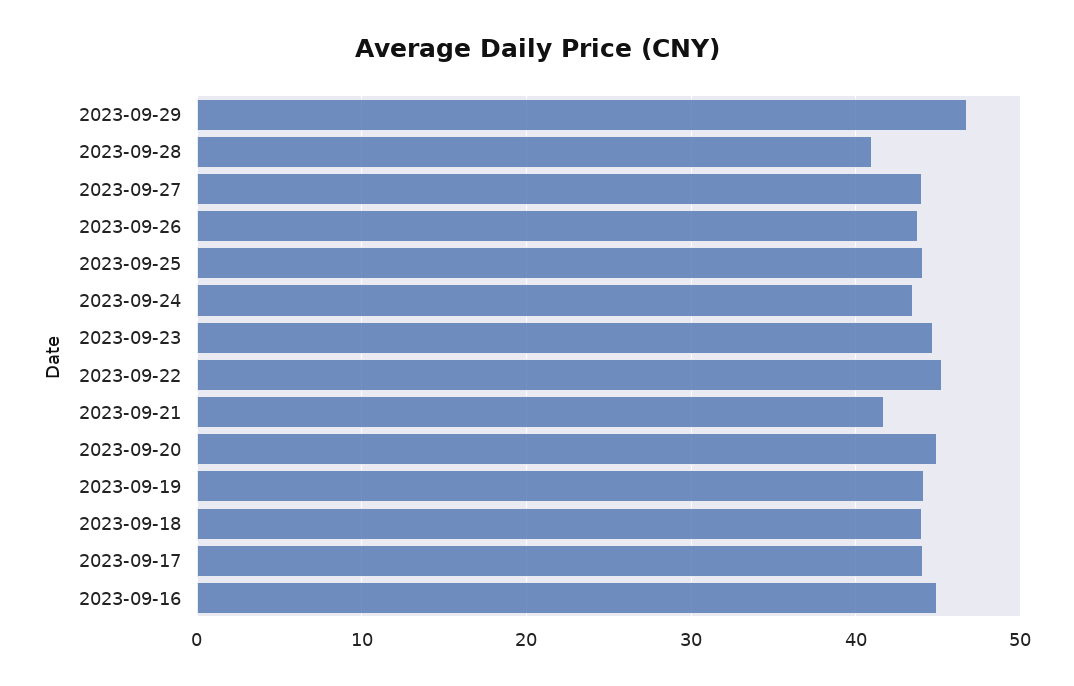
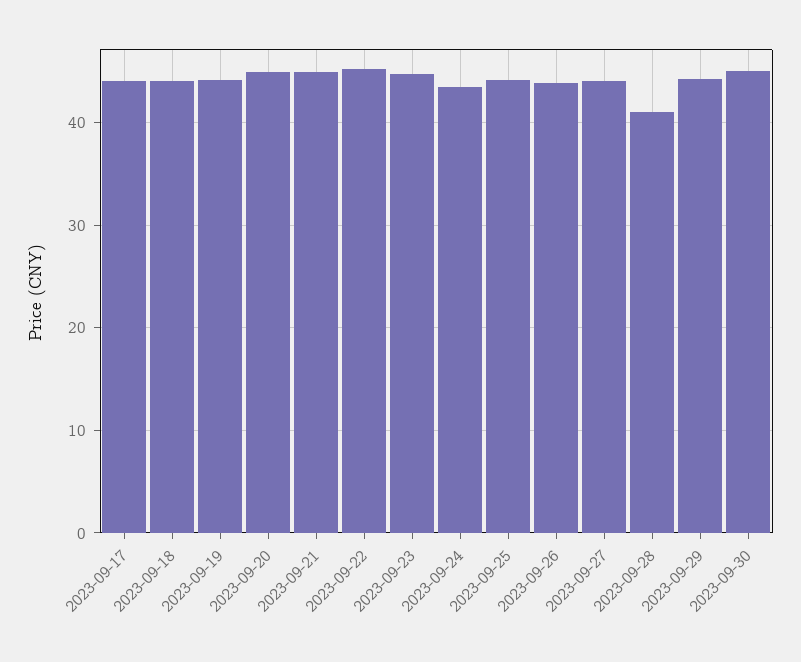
2023-09-29: 47 -> 44
2023-09-21: 42 -> 45
2023-09-16: 45 -> none
2023-09-30: none -> 45

